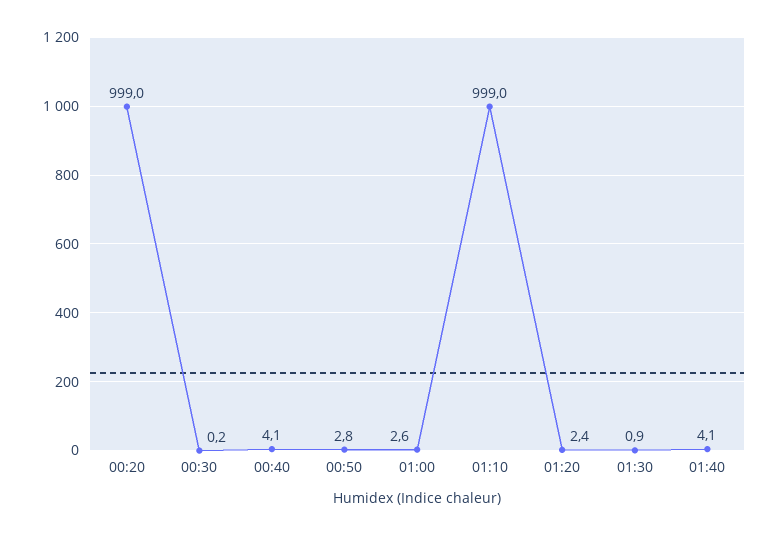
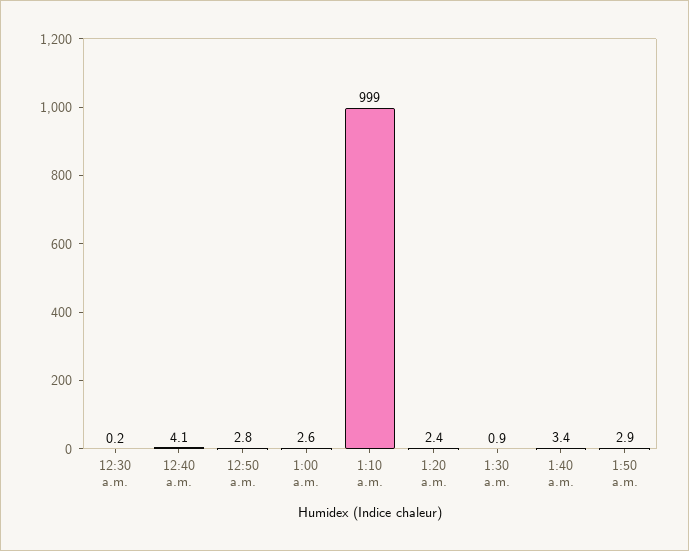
00:20: 999 -> none
01:40: 4.1 -> 3.4
1:50 a.m.: none -> 2.9

